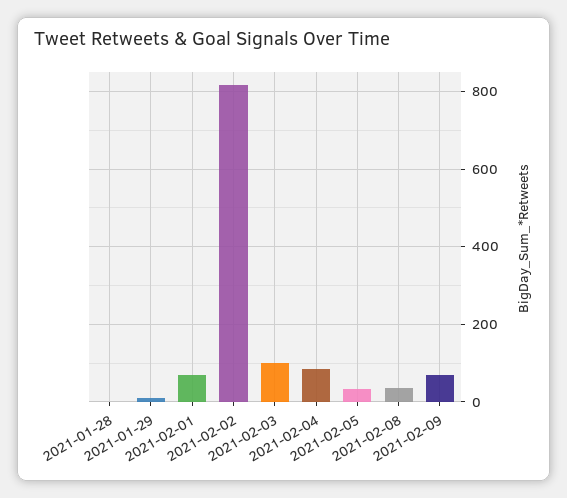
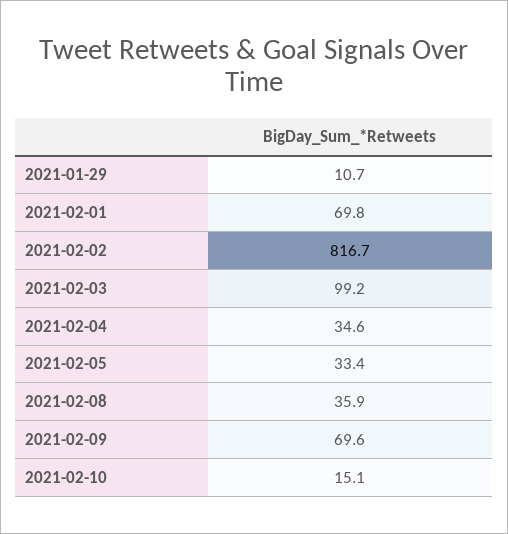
2021-01-28: 0 -> none
2021-02-04: 80 -> 34.6
2021-02-10: none -> 15.1

